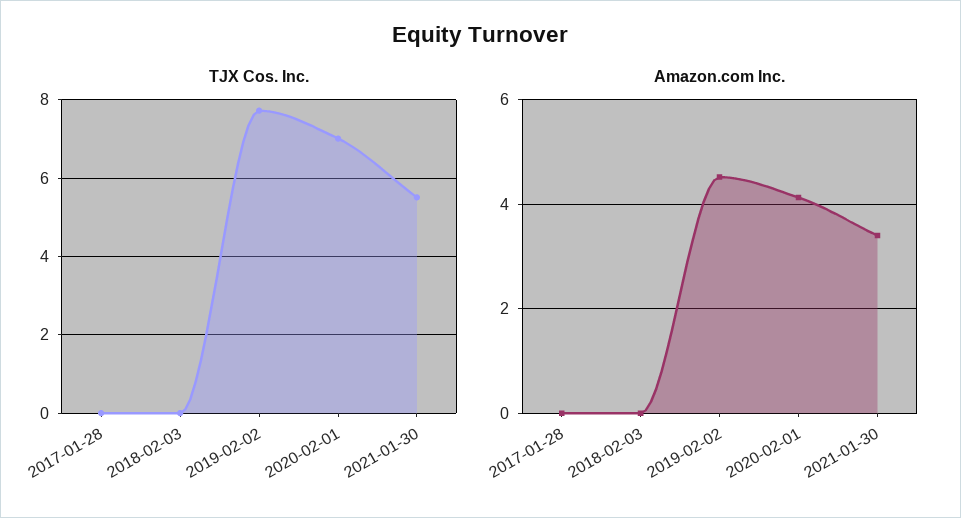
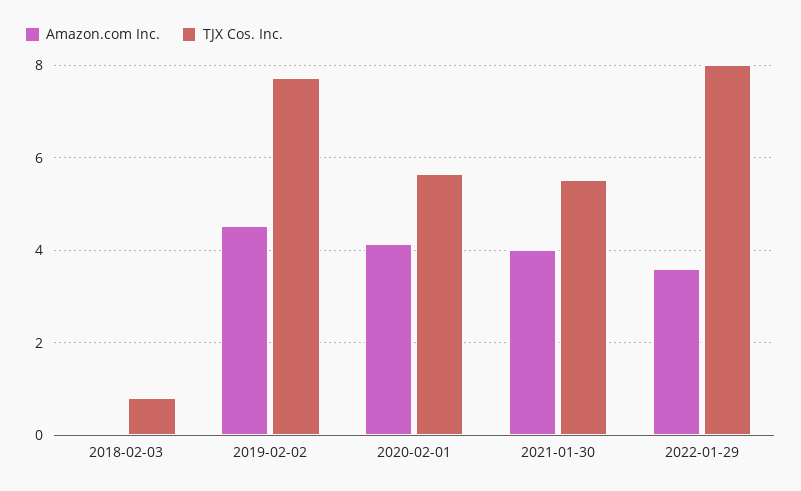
TJX Cos. Inc., 2017-01-28: 0 -> none
TJX Cos. Inc., 2018-02-03: 0 -> 0.8
TJX Cos. Inc., 2020-02-01: 7 -> 5.6
Amazon.com Inc., 2017-01-28: 0 -> none
Amazon.com Inc., 2021-01-30: 3.4 -> 4
Amazon.com Inc., 2022-01-29: none -> 3.6
TJX Cos. Inc., 2022-01-29: none -> 8

